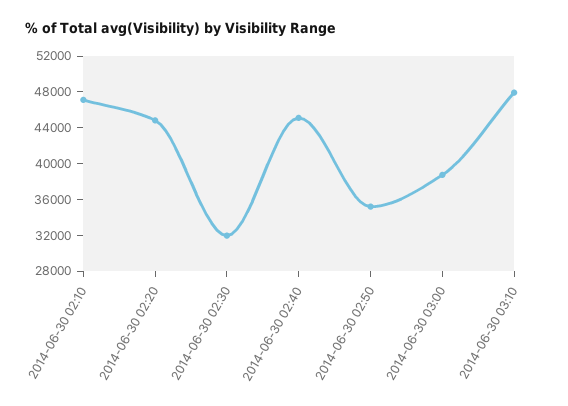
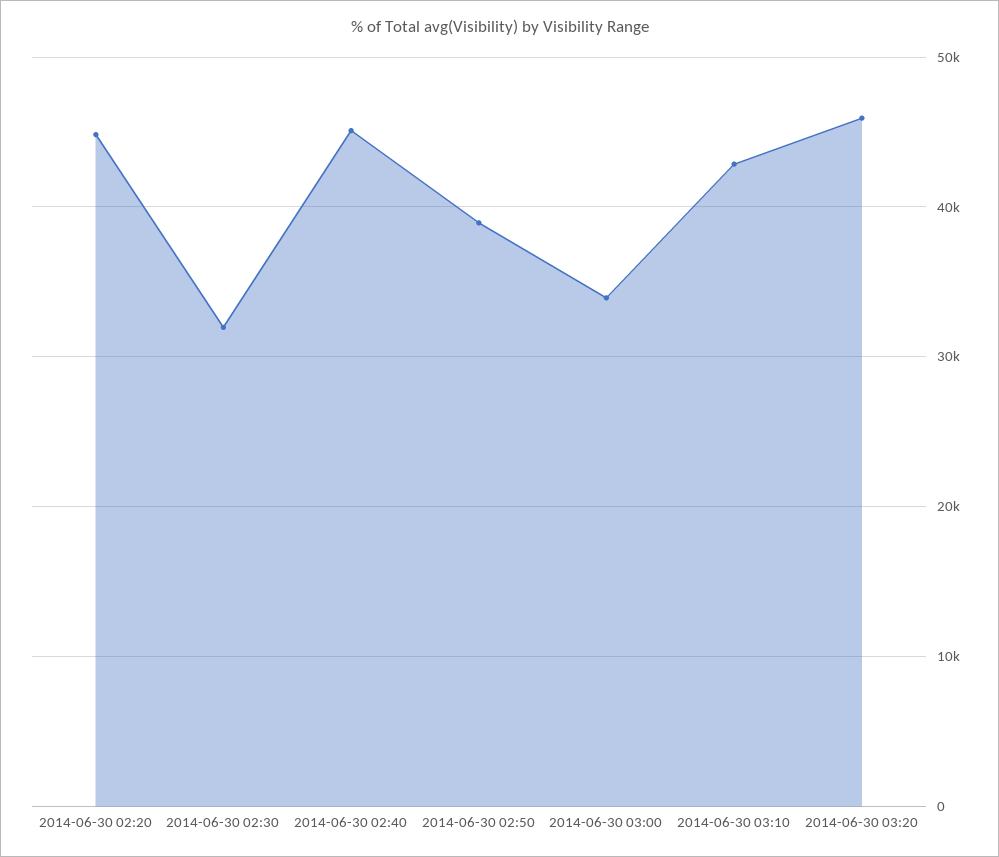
2014-06-30 02:10: 47000 -> none
2014-06-30 02:50: 35000 -> 39000
2014-06-30 03:00: 39000 -> 34000
2014-06-30 03:10: 48000 -> 43000
2014-06-30 03:20: none -> 46000

